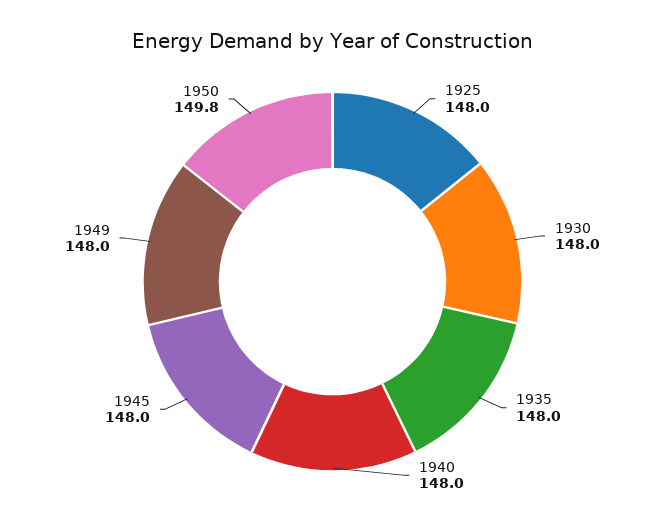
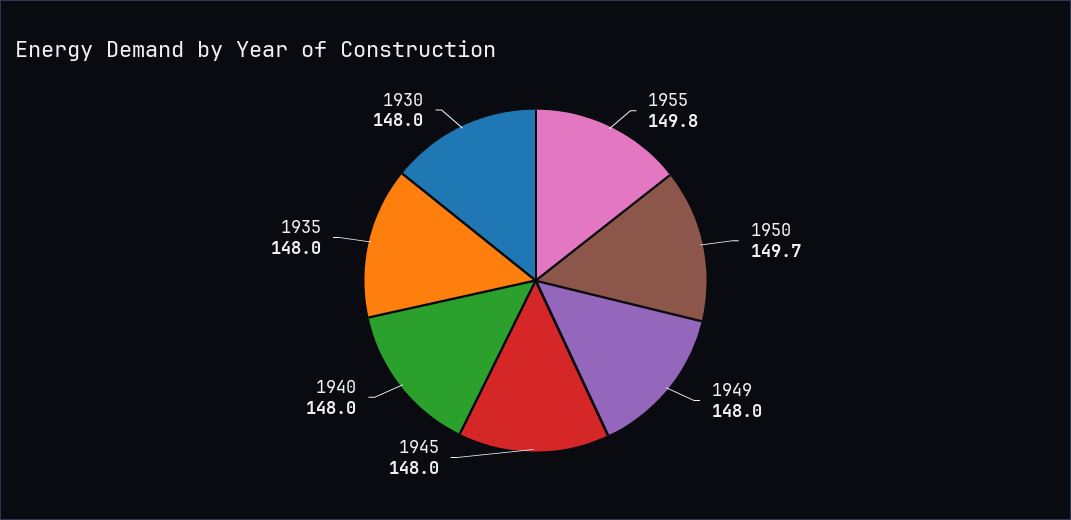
1925: 148 -> none
1950: 149.8 -> 149.7
1955: none -> 149.8

